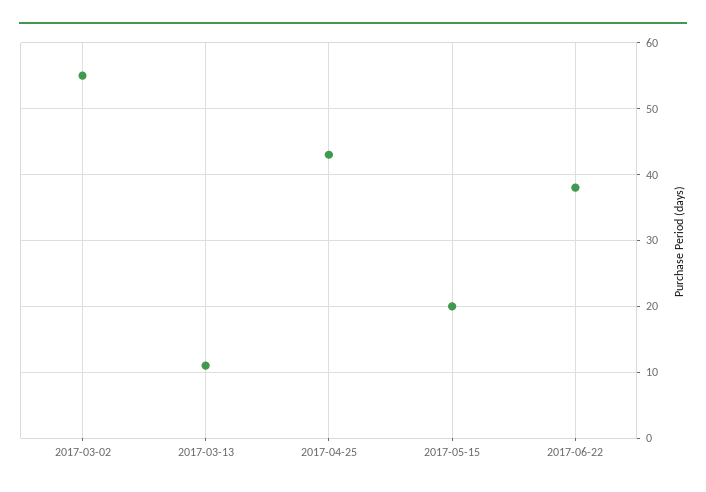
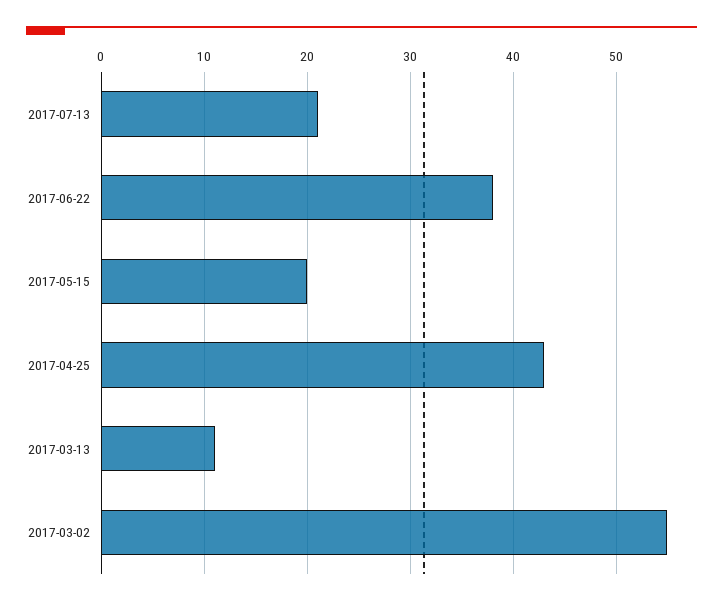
2017-07-13: none -> 21

